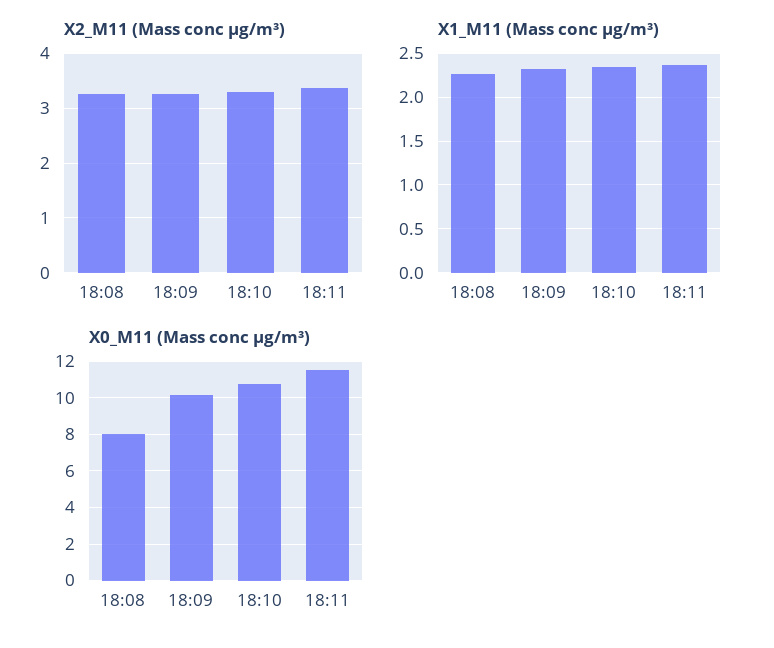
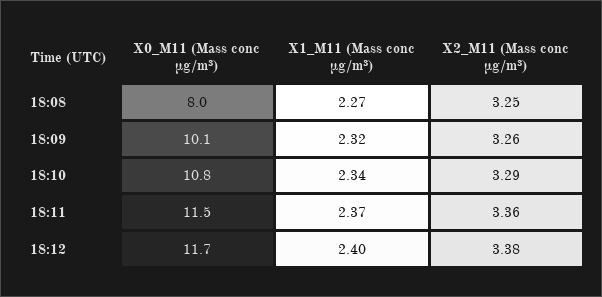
X0_M11 (Mass conc μg/m³), 18:12: none -> 11.7
X1_M11 (Mass conc μg/m³), 18:12: none -> 2.4
X2_M11 (Mass conc μg/m³), 18:12: none -> 3.38

